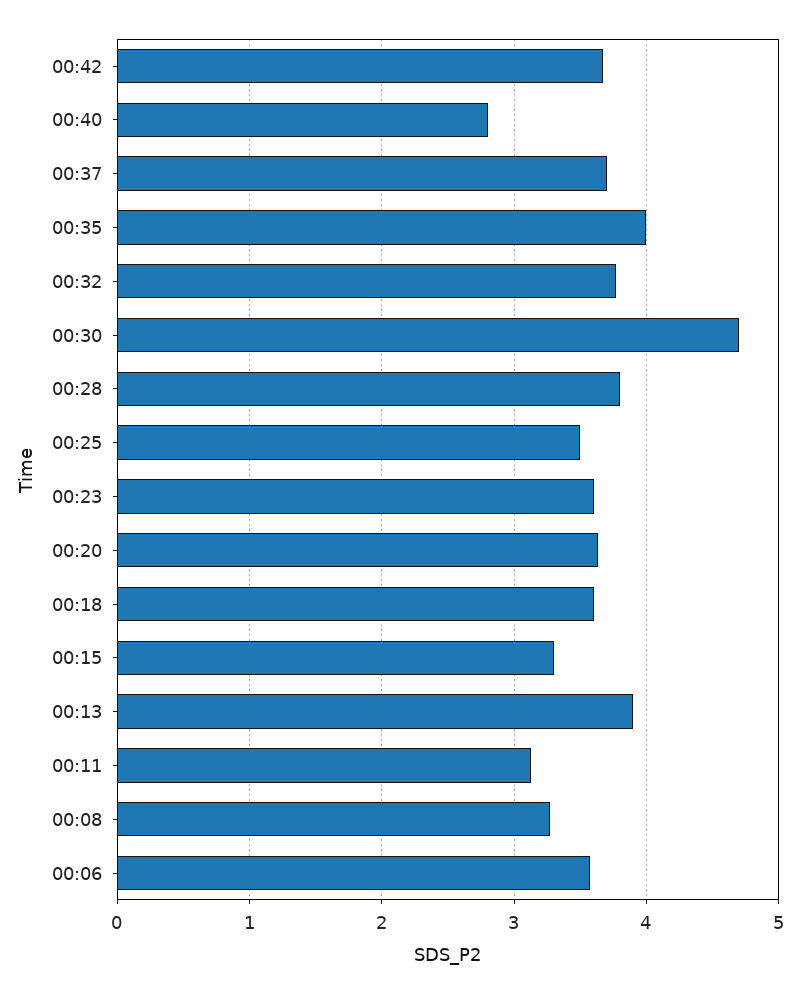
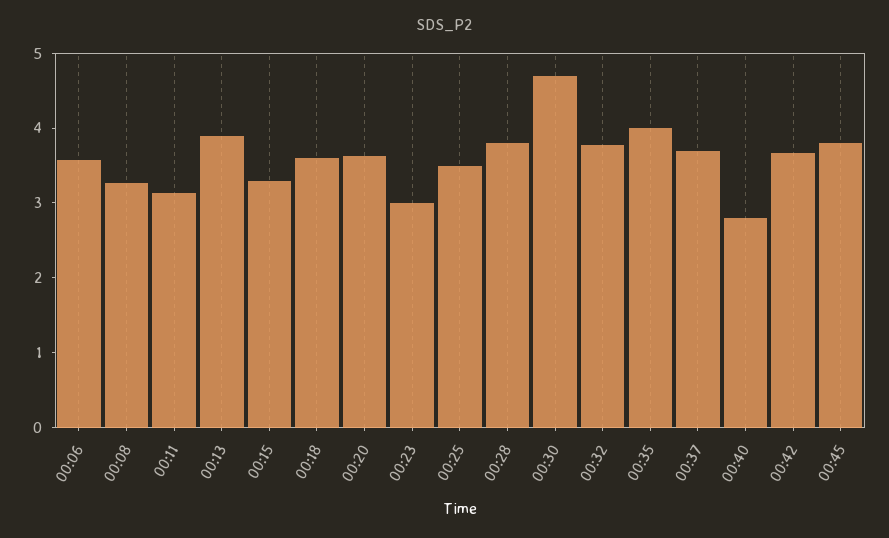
00:23: 3.6 -> 3
00:45: none -> 3.8

